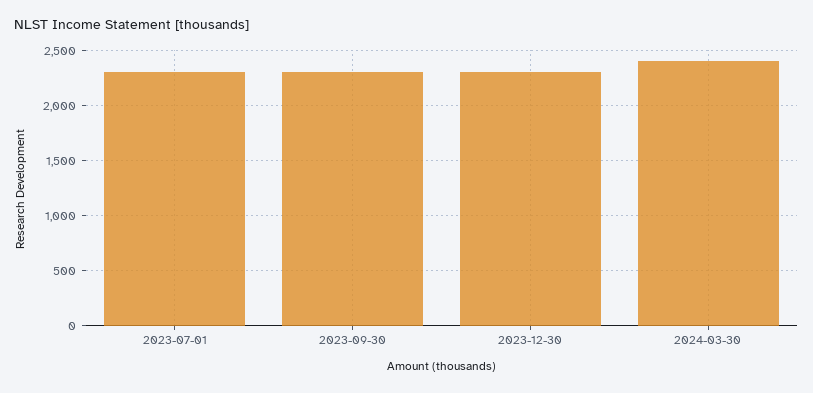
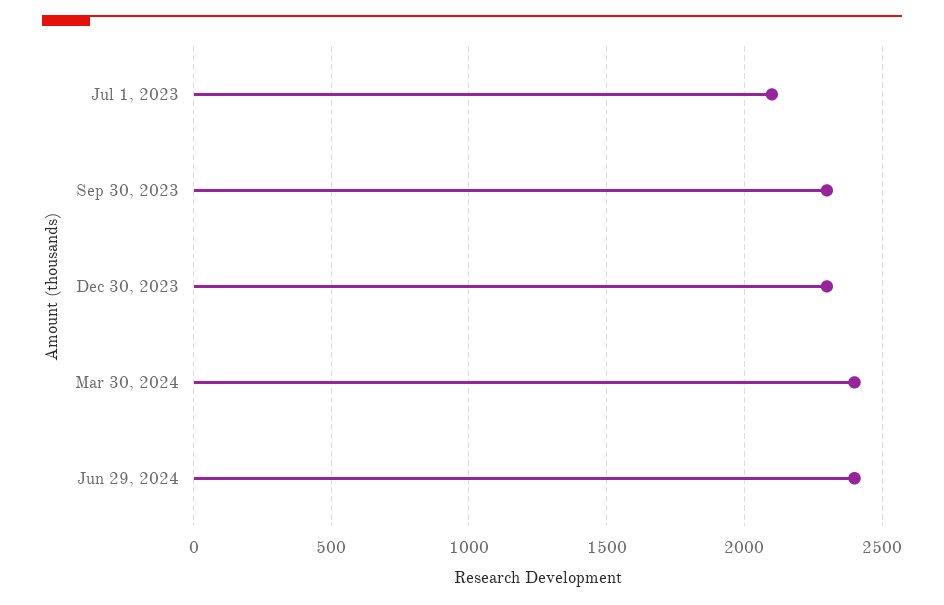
2023-07-01: 2300 -> 2100
Jun 29, 2024: none -> 2400

